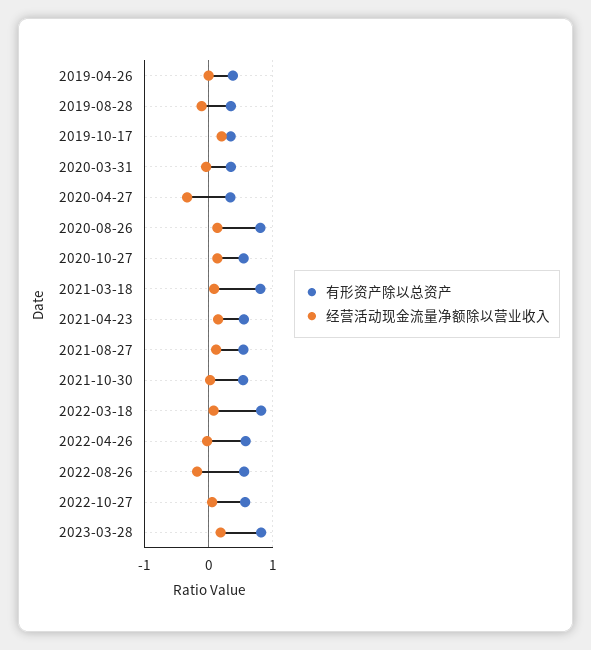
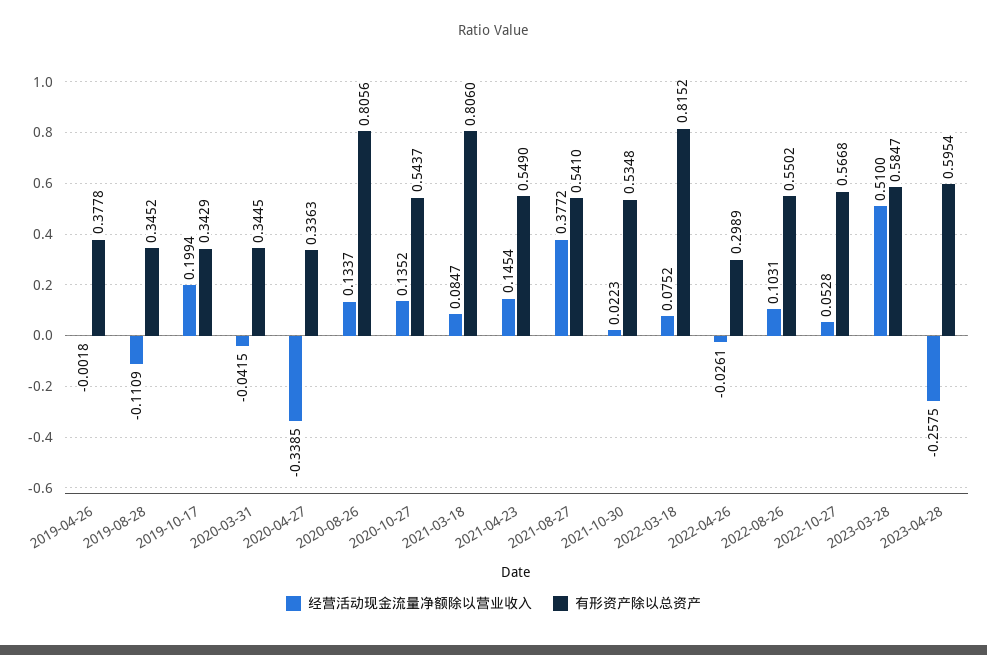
经营活动现金流量净额除以营业收入, 2021-08-27: 0.1 -> 0.3772
有形资产除以总资产, 2022-04-26: 0.6 -> 0.2989
经营活动现金流量净额除以营业收入, 2022-08-26: -0.2 -> 0.1031
有形资产除以总资产, 2023-03-28: 0.8 -> 0.5847
经营活动现金流量净额除以营业收入, 2023-03-28: 0.2 -> 0.51
经营活动现金流量净额除以营业收入, 2023-04-28: none -> -0.2575
有形资产除以总资产, 2023-04-28: none -> 0.5954

